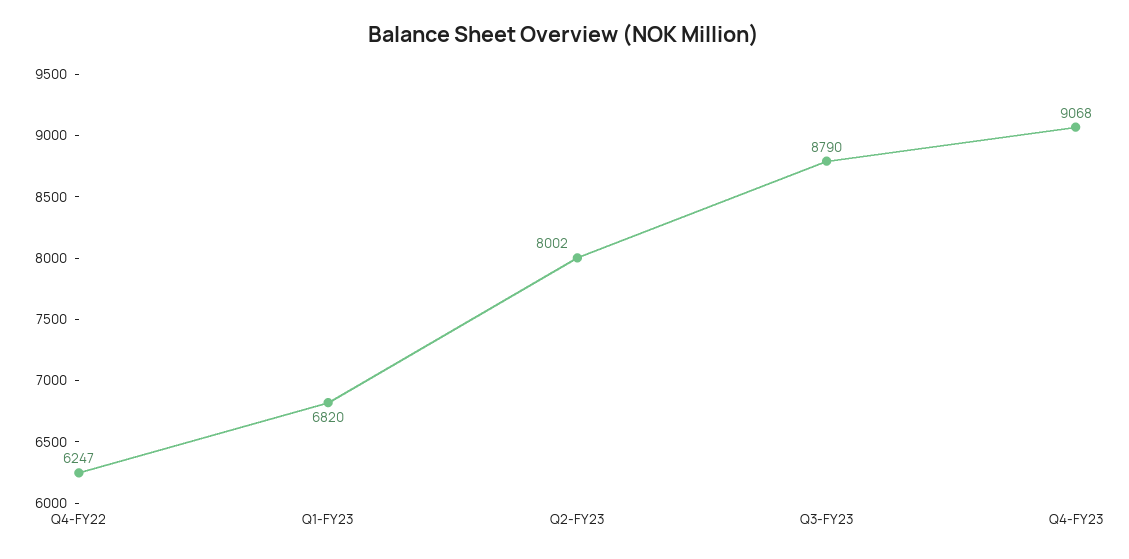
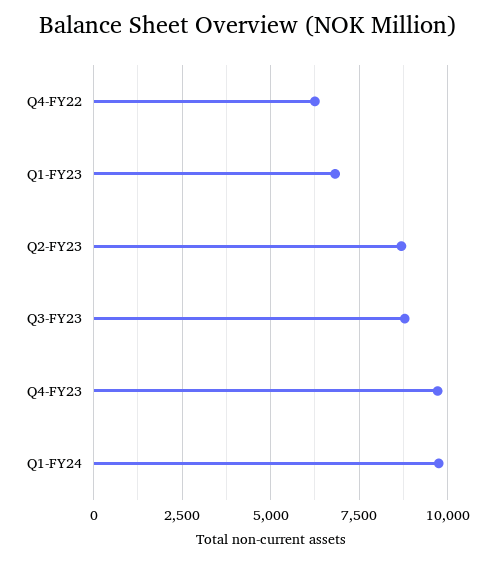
Q2-FY23: 8002 -> 8750
Q4-FY23: 9068 -> 9750
Q1-FY24: none -> 9750

